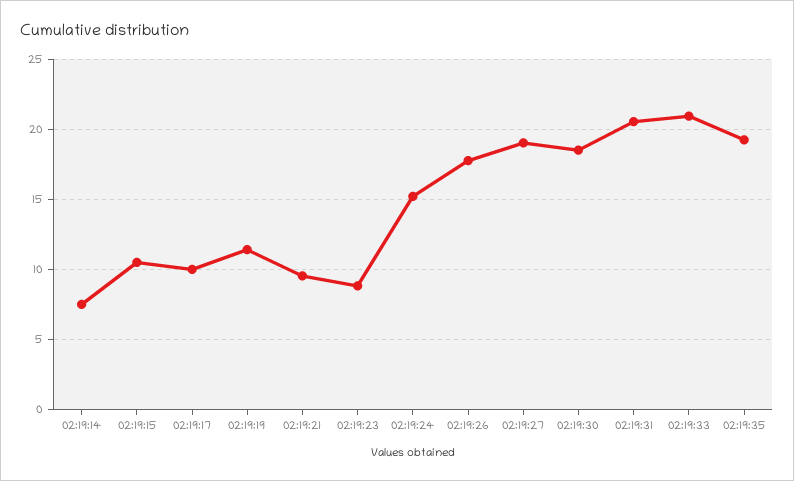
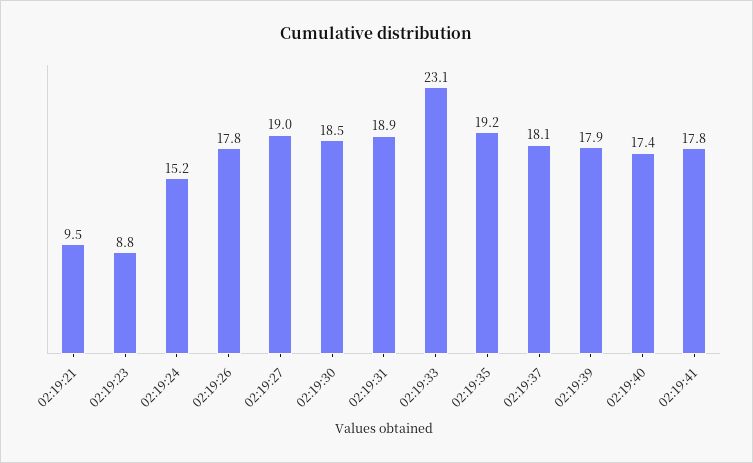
02:19:14: 7.5 -> none
02:19:15: 10.5 -> none
02:19:17: 10 -> none
02:19:19: 11.5 -> none
02:19:31: 20.5 -> 18.9
02:19:33: 21 -> 23.1
02:19:37: none -> 18.1
02:19:39: none -> 17.9
02:19:40: none -> 17.4
02:19:41: none -> 17.8

